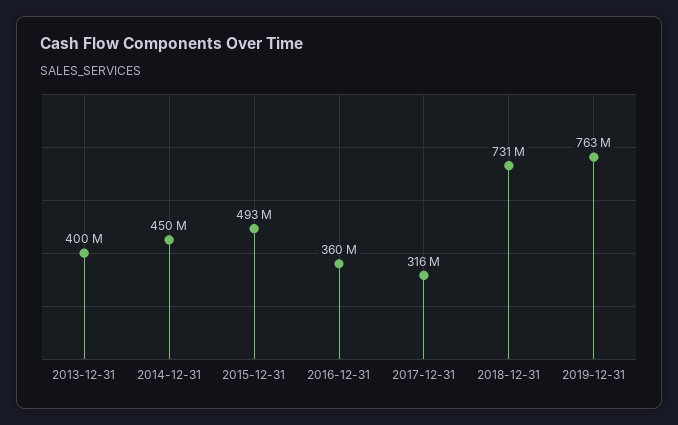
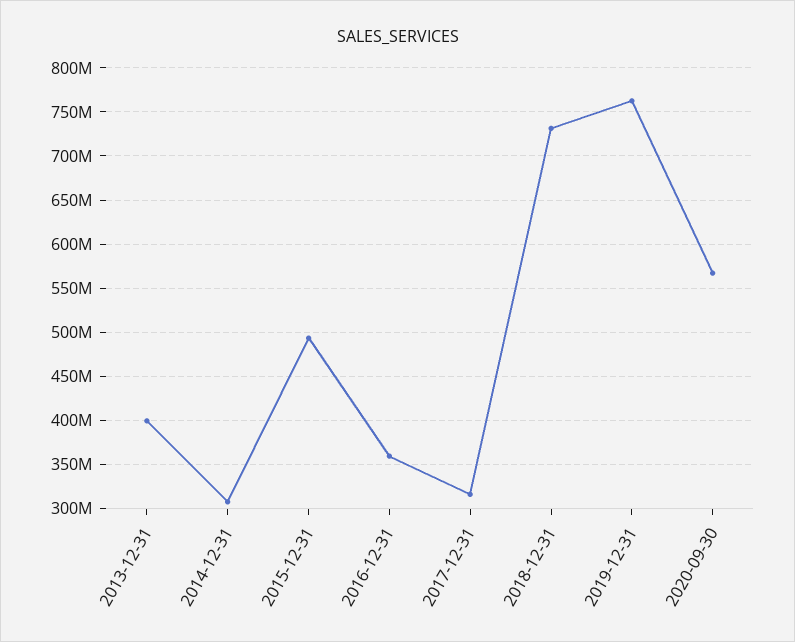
2014-12-31: 450000000 -> 310000000
2020-09-30: none -> 570000000

